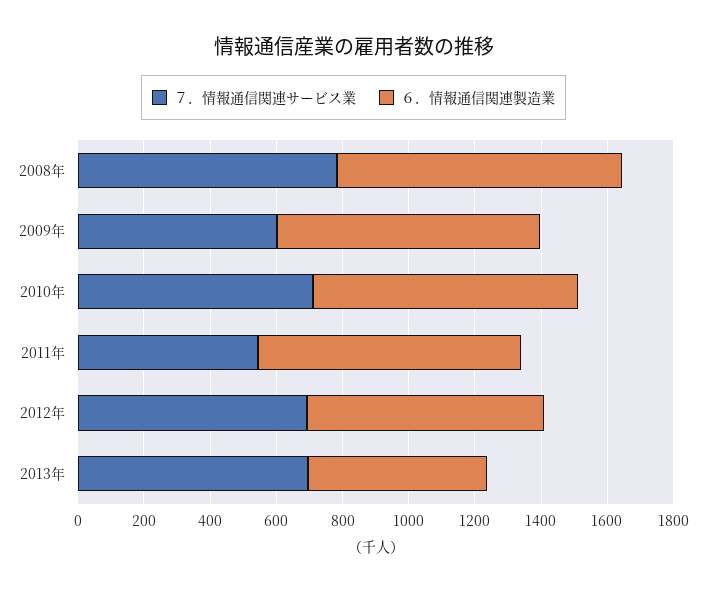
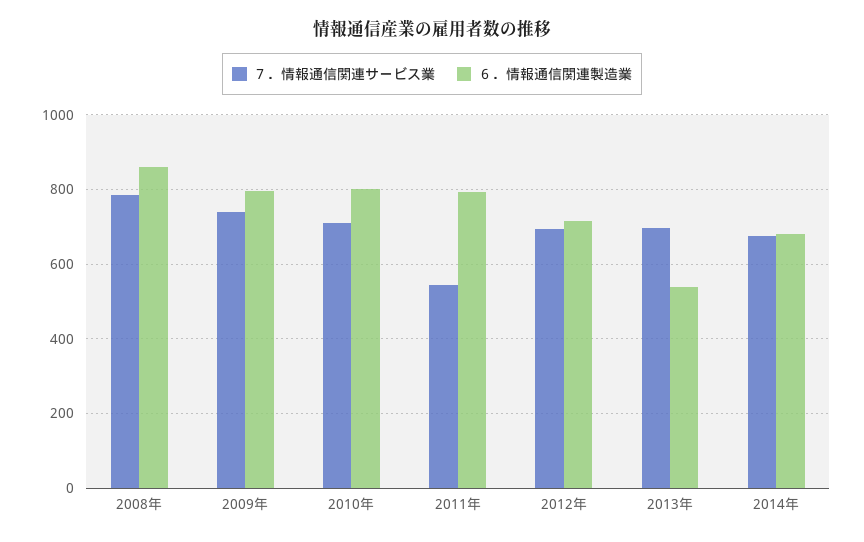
７．情報通信関連サービス業, 2009年: 600 -> 740
７．情報通信関連サービス業, 2014年: none -> 680
６．情報通信関連製造業, 2014年: none -> 680

